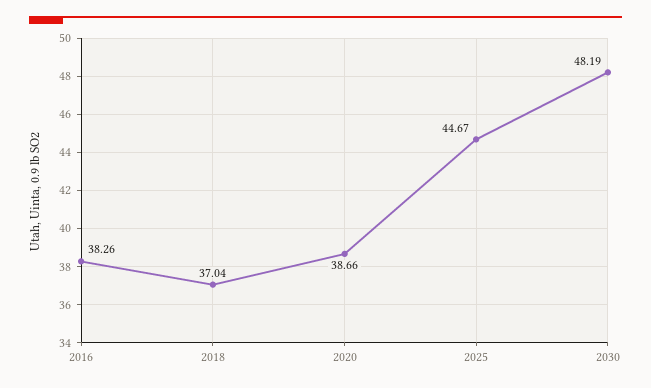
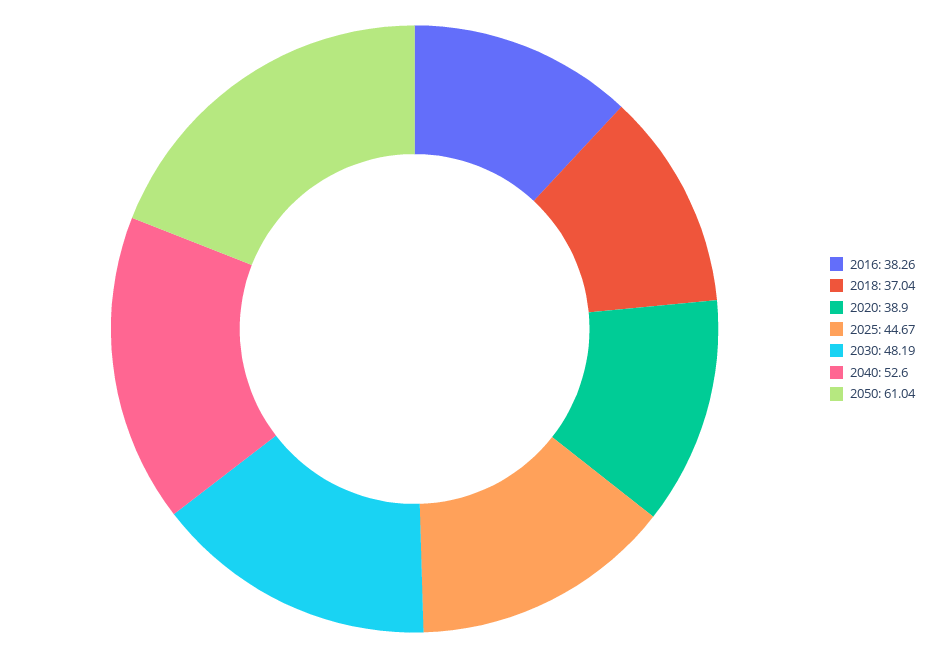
2020: 38.66 -> 38.9
2040: none -> 52.6
2050: none -> 61.04

